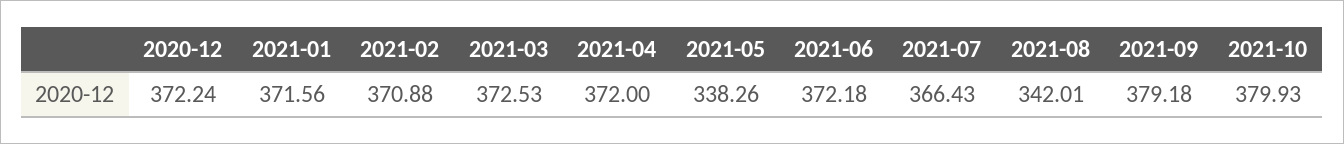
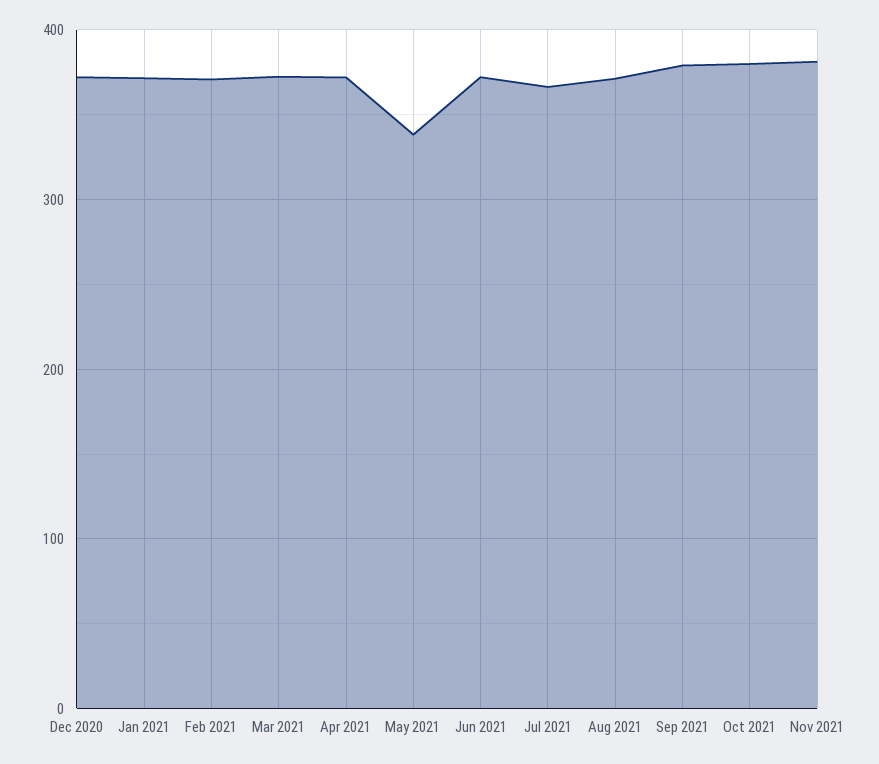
2021-08: 342.01 -> 370
Nov 2021: none -> 380

